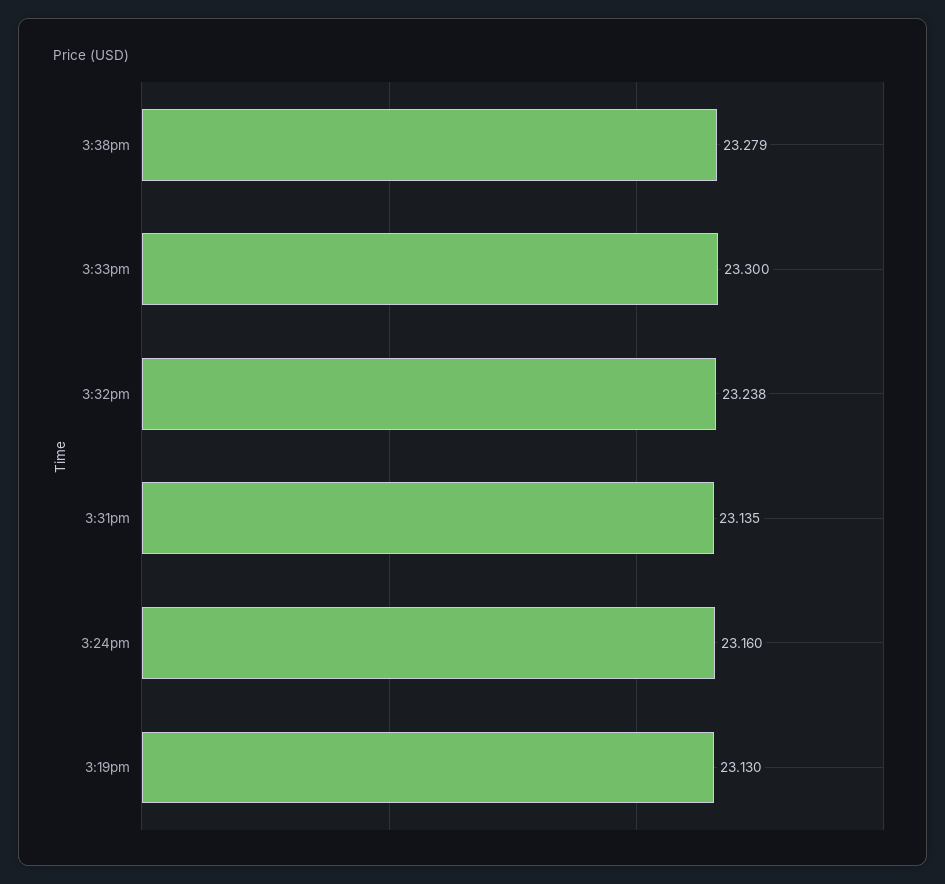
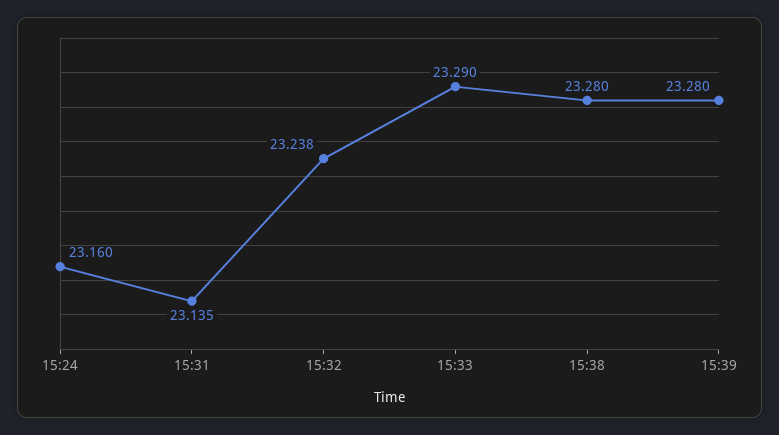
3:38pm: 23.279 -> 23.28
3:33pm: 23.3 -> 23.29
3:19pm: 23.13 -> none
15:39: none -> 23.28

